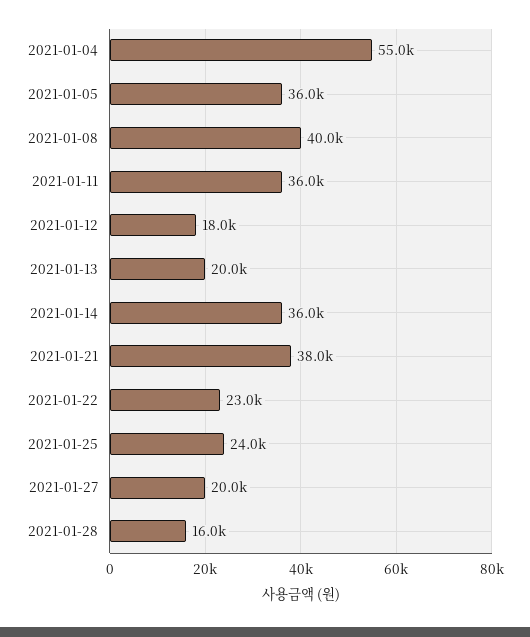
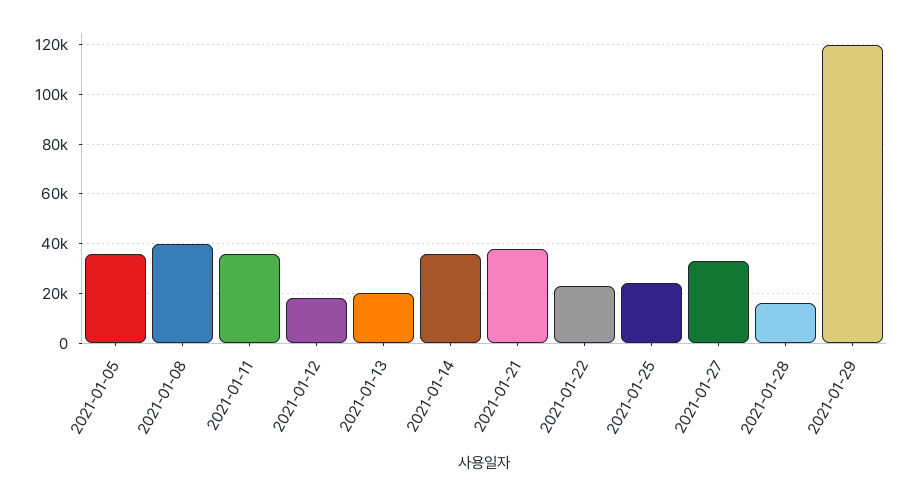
2021-01-04: 55000 -> none
2021-01-27: 20000 -> 32500
2021-01-29: none -> 120000

